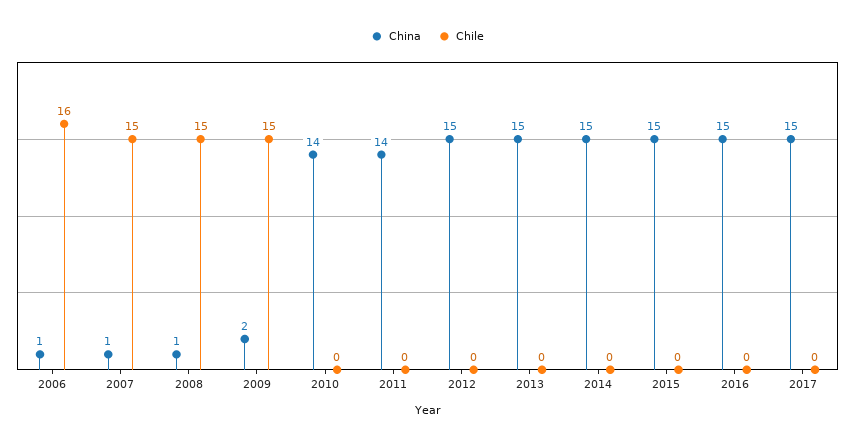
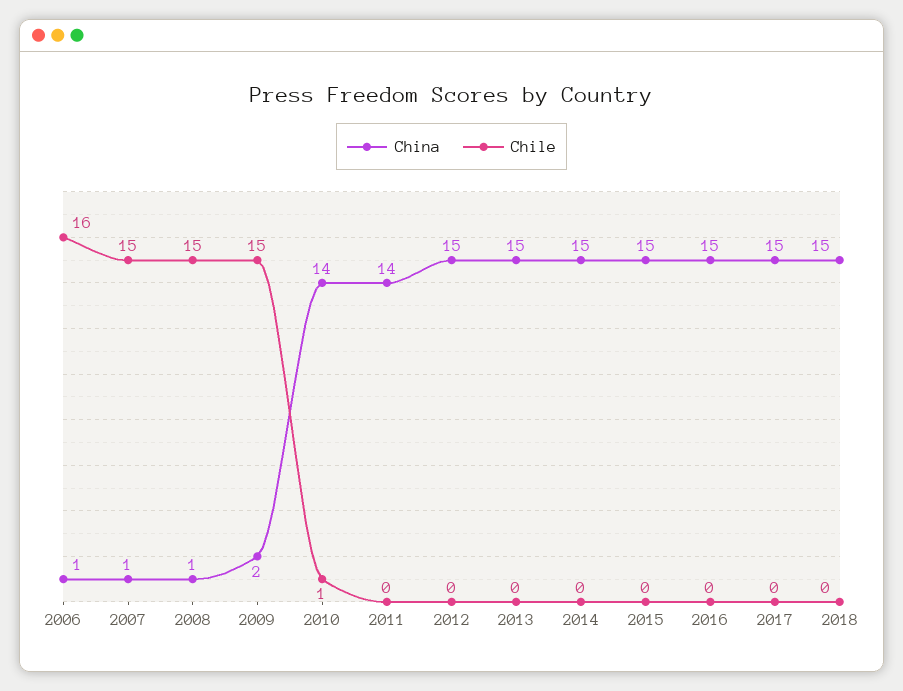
Chile, 2010: 0 -> 1
China, 2018: none -> 15
Chile, 2018: none -> 0

